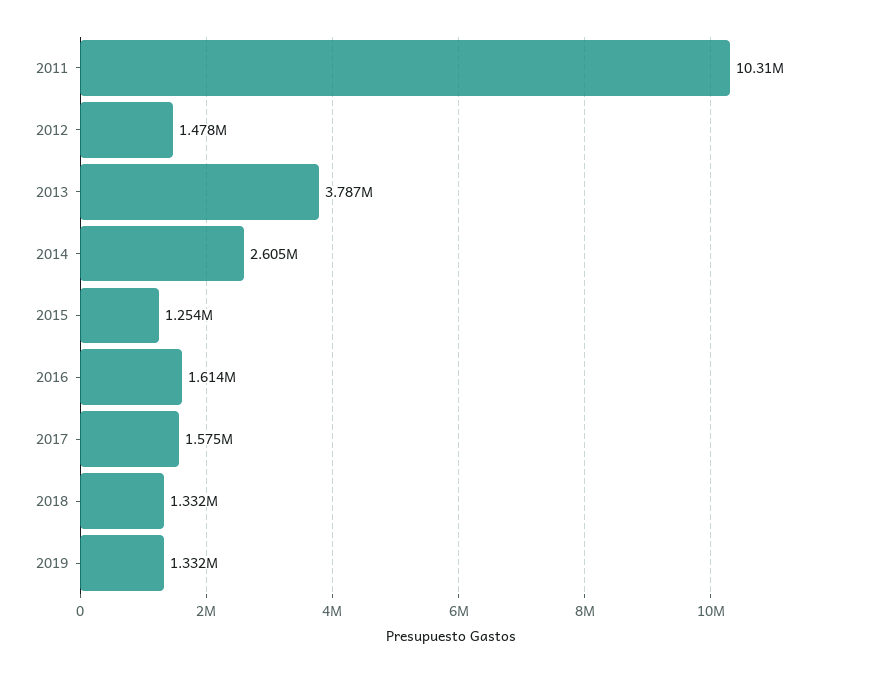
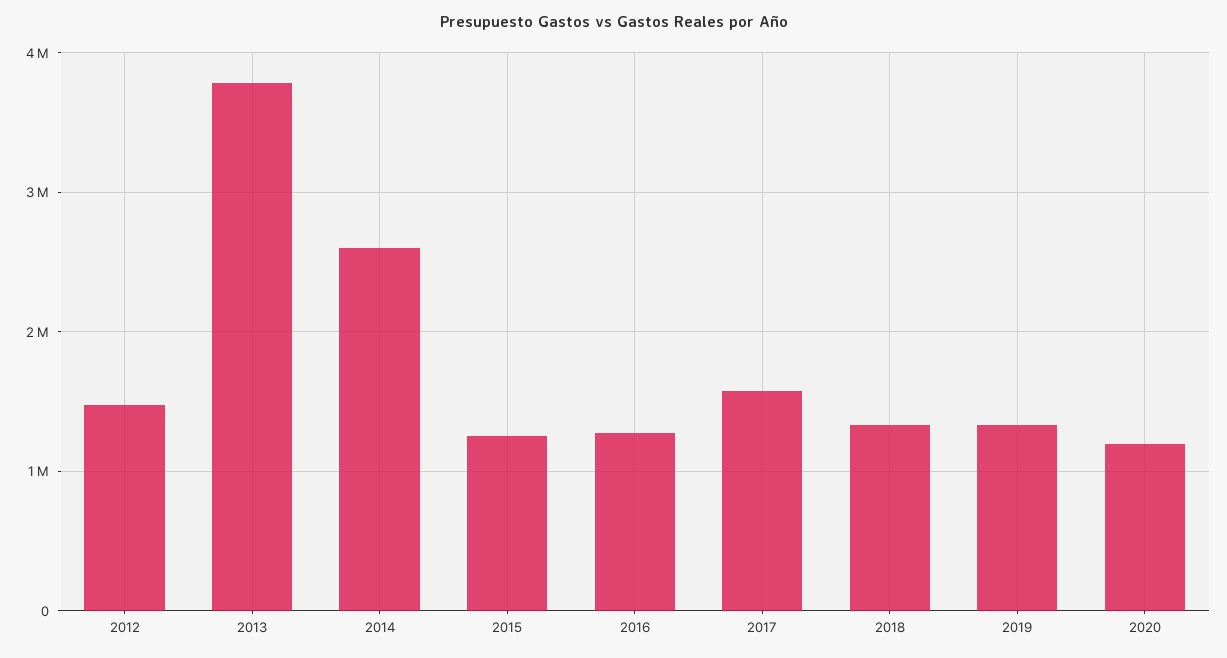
2011: 10310000 -> none
2016: 1614000 -> 1300000
2020: none -> 1200000

